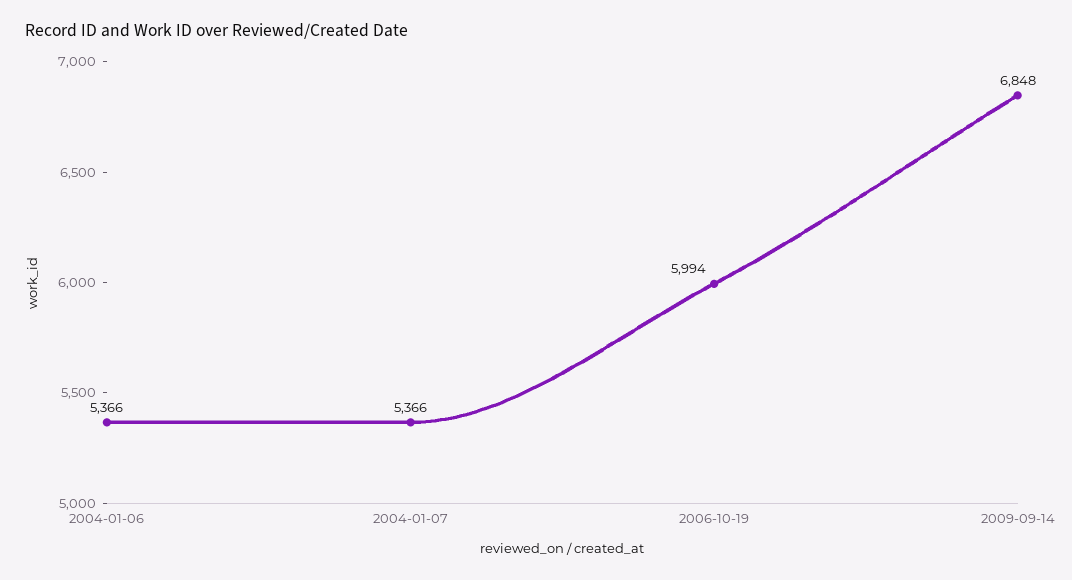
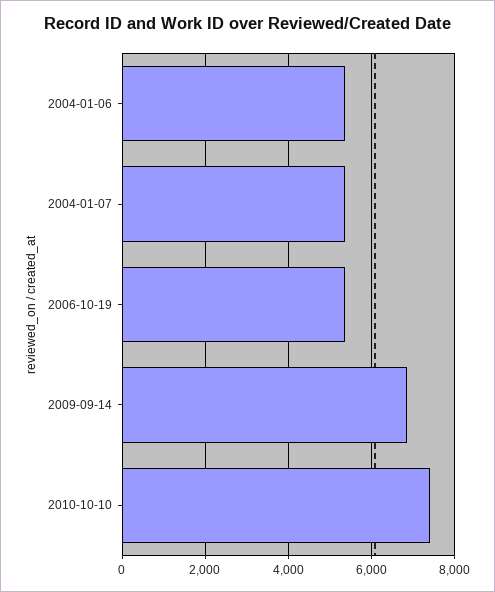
2006-10-19: 5994 -> 5400
2010-10-10: none -> 7400

